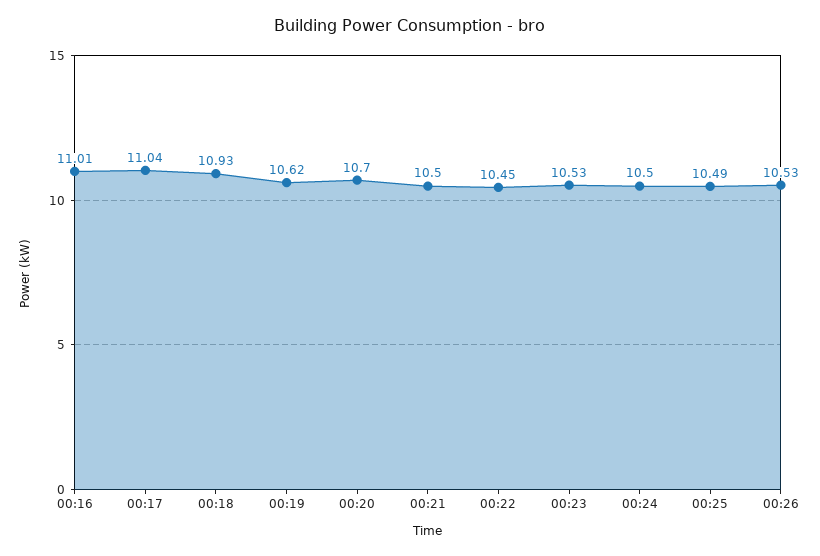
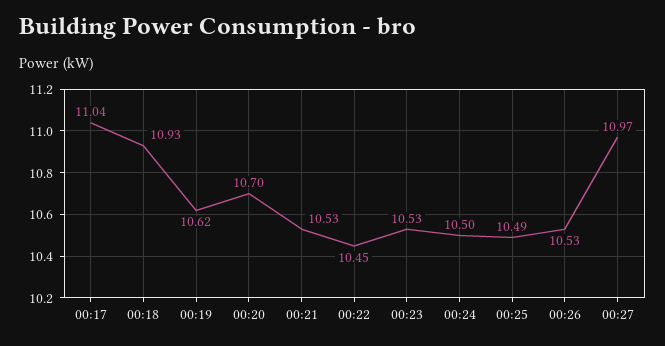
00:16: 11.01 -> none
00:21: 10.5 -> 10.53
00:27: none -> 10.97

